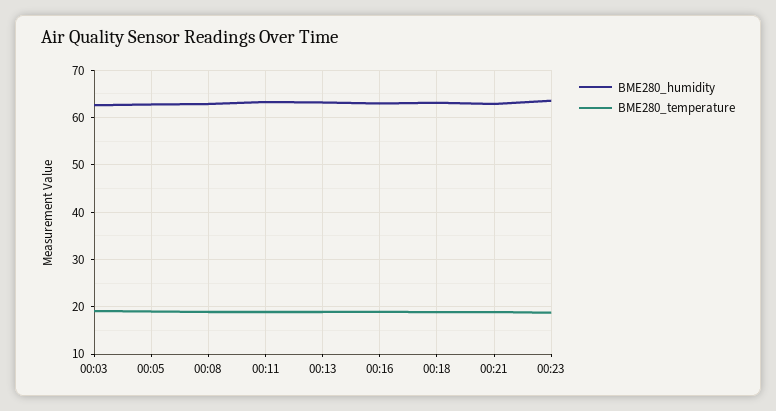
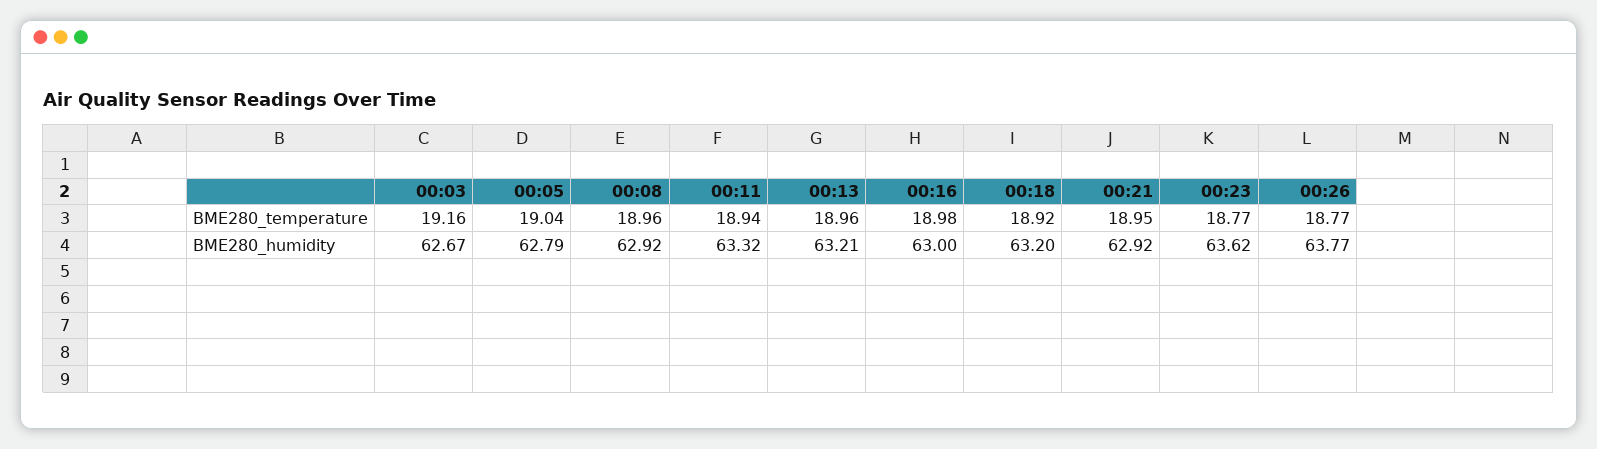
BME280_temperature, 00:26: none -> 18.77
BME280_humidity, 00:26: none -> 63.77

